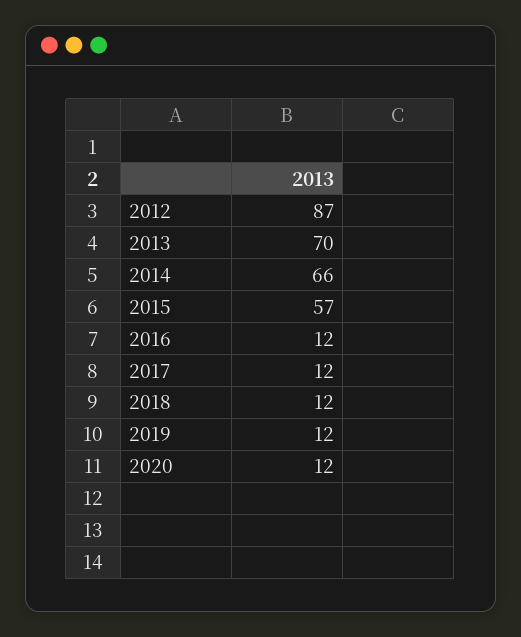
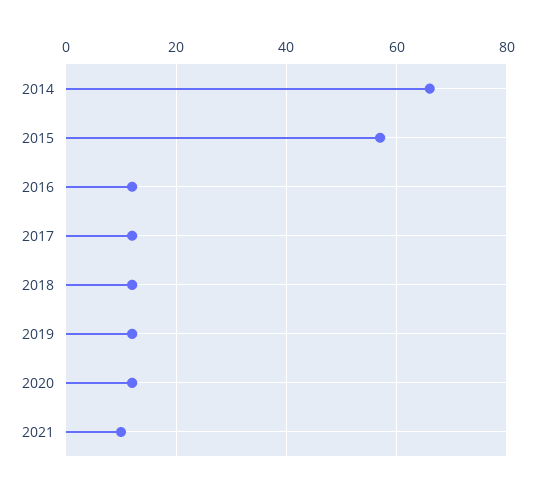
2012: 87 -> none
2013: 70 -> none
2021: none -> 10

